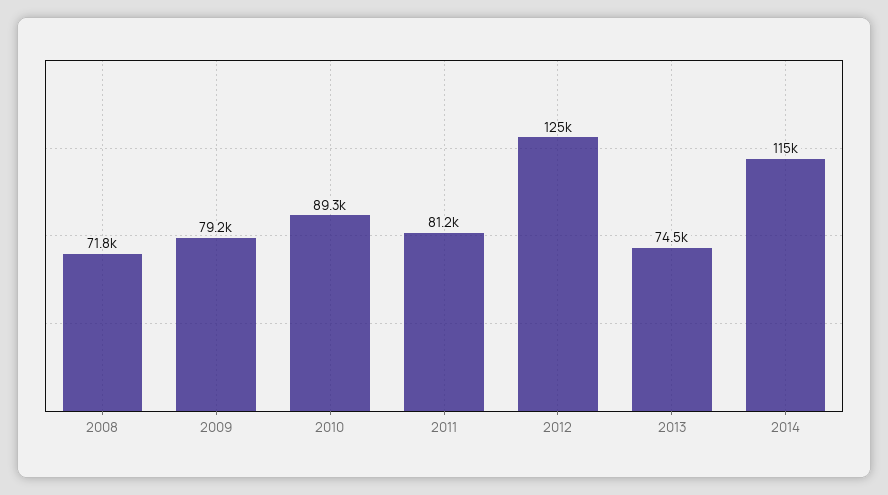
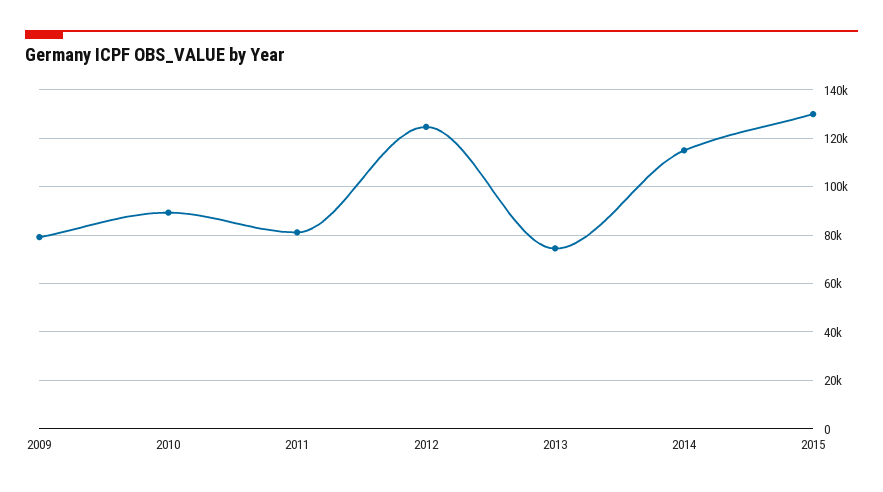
2008: 71800 -> none
2015: none -> 130000

